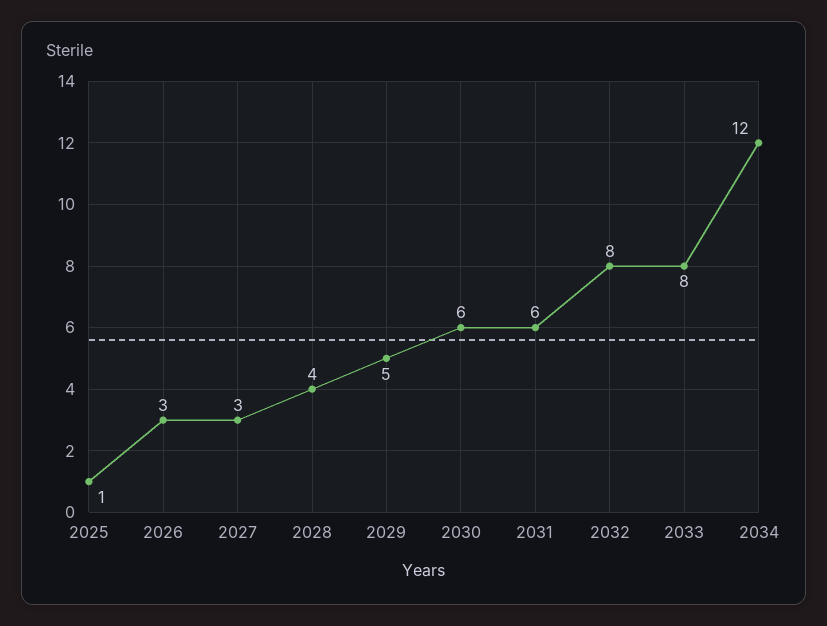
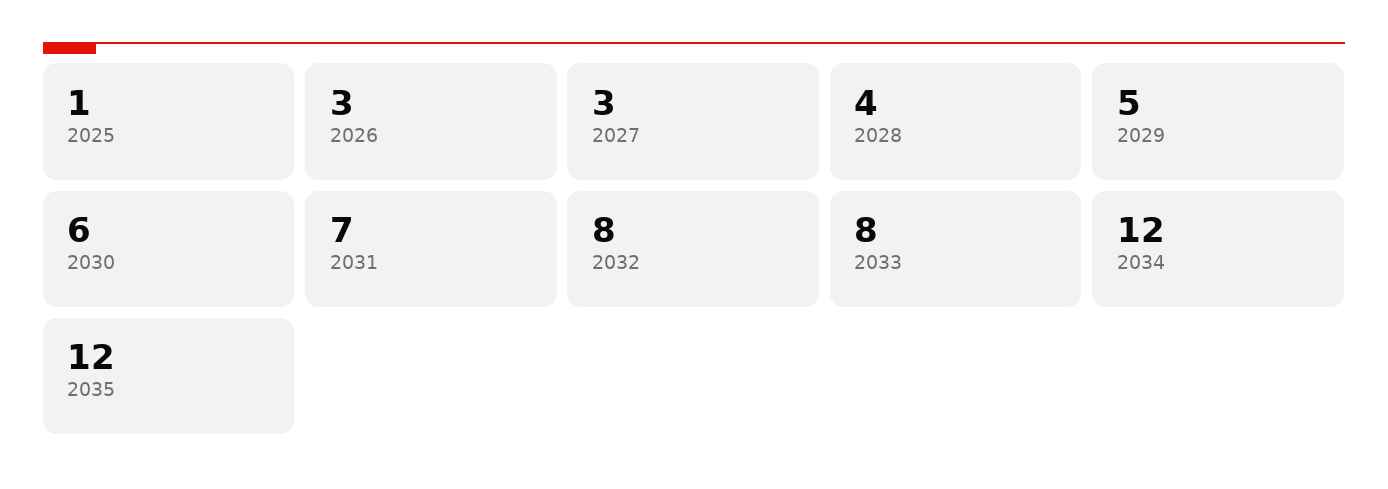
2031: 6 -> 7
2035: none -> 12

